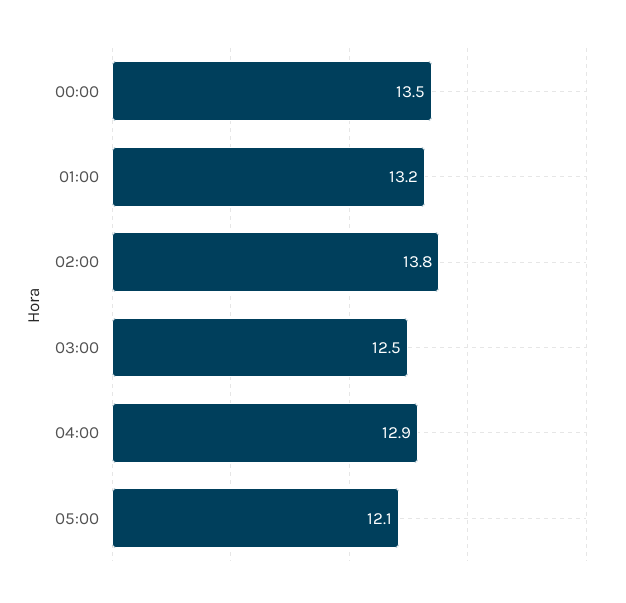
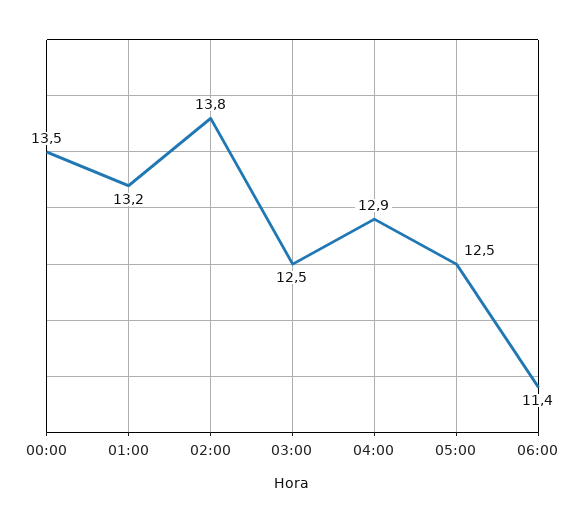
05:00: 12.1 -> 12.5
06:00: none -> 11.4

